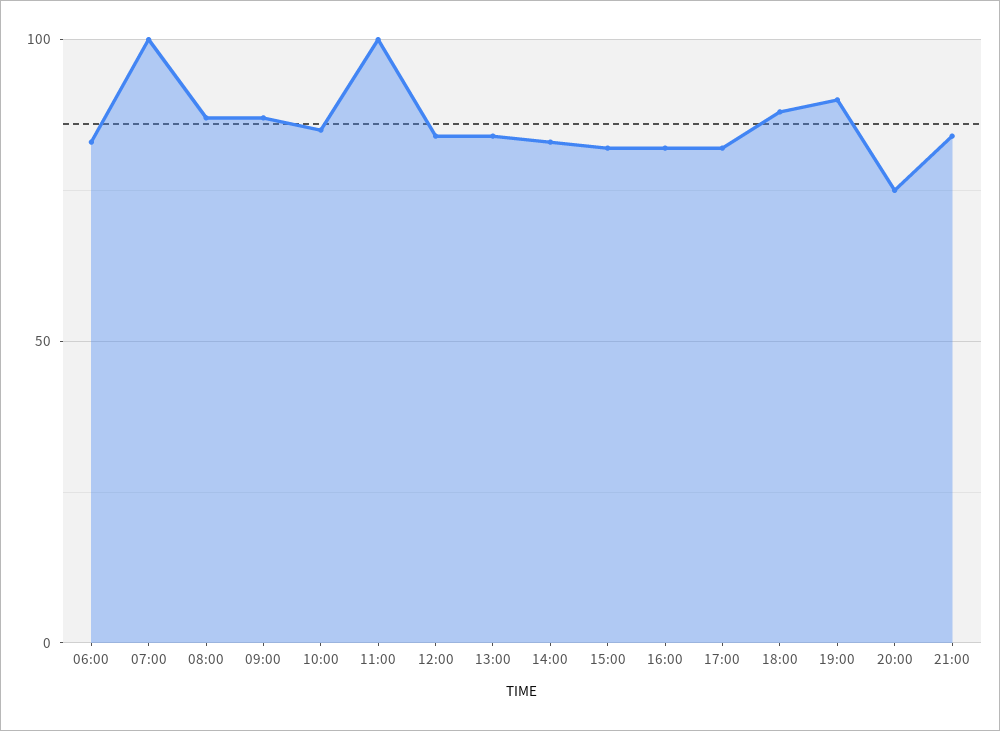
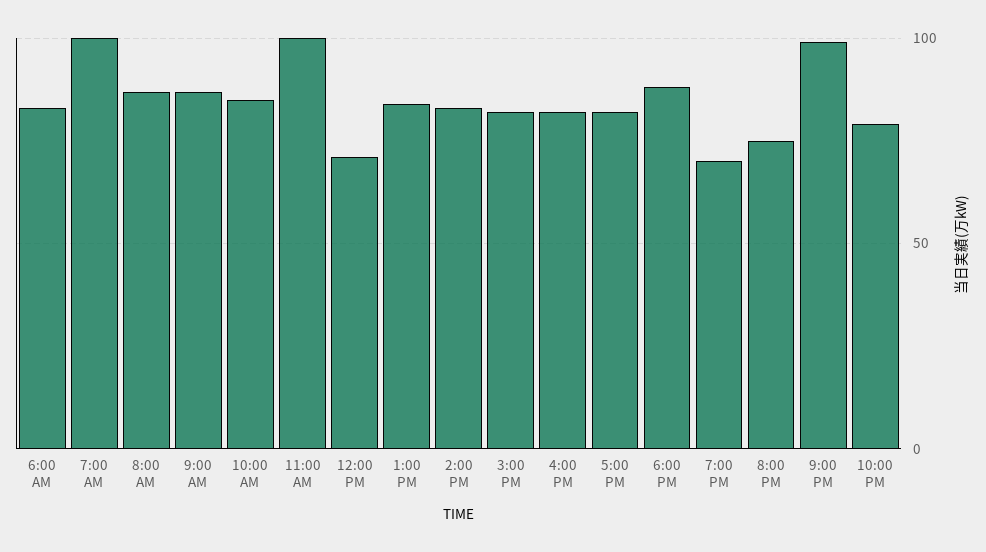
12:00: 85 -> 70
19:00: 90 -> 70
21:00: 85 -> 100
10:00 PM: none -> 80

